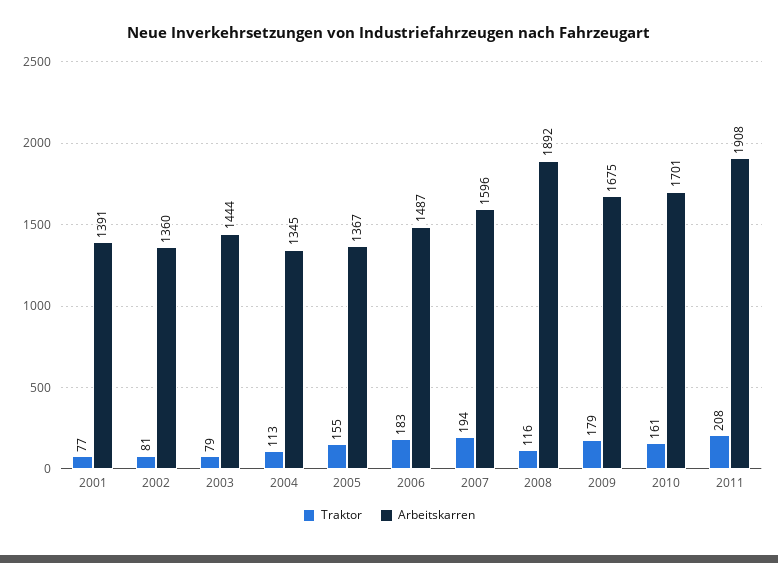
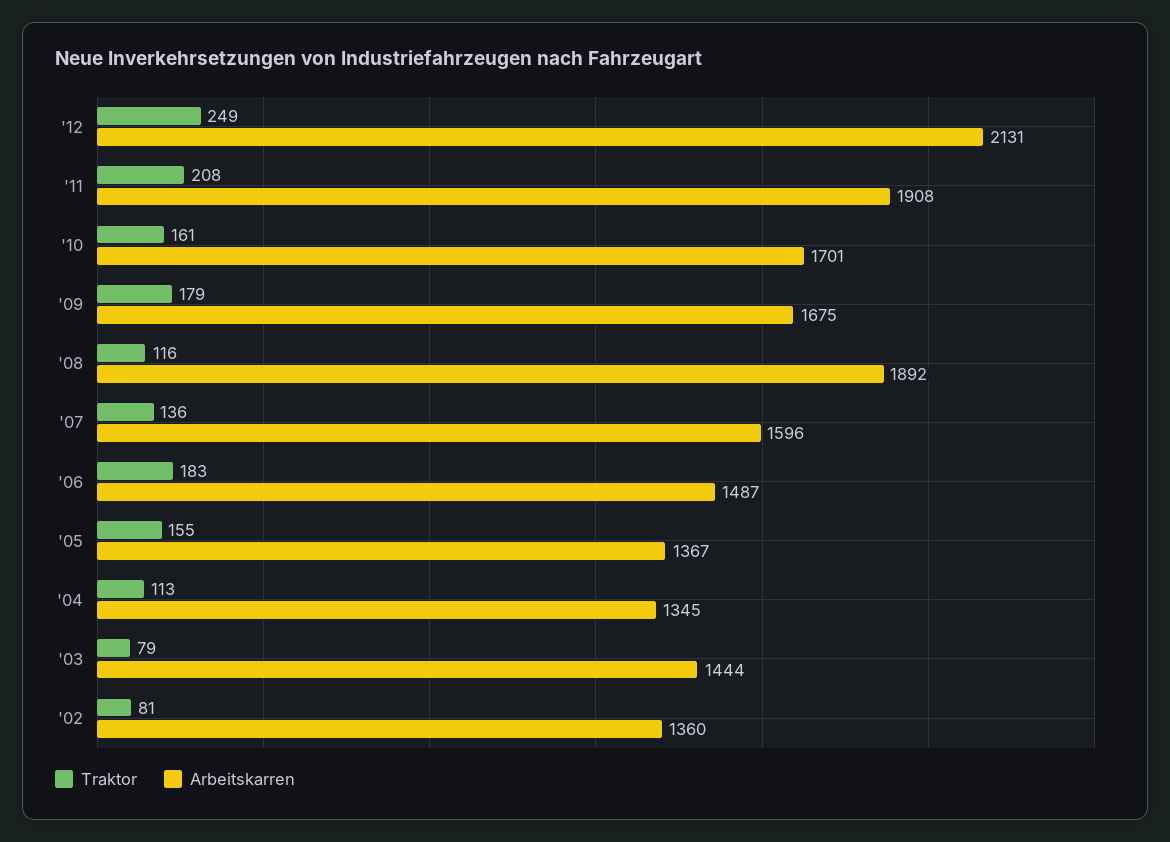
Traktor, 2001: 77 -> none
Arbeitskarren, 2001: 1391 -> none
Traktor, 2007: 194 -> 136
Traktor, '12: none -> 249
Arbeitskarren, '12: none -> 2131

